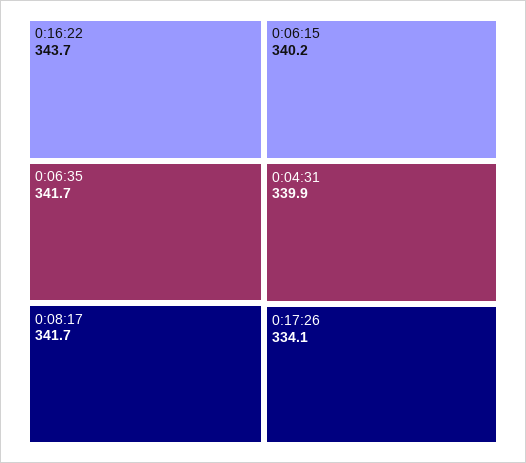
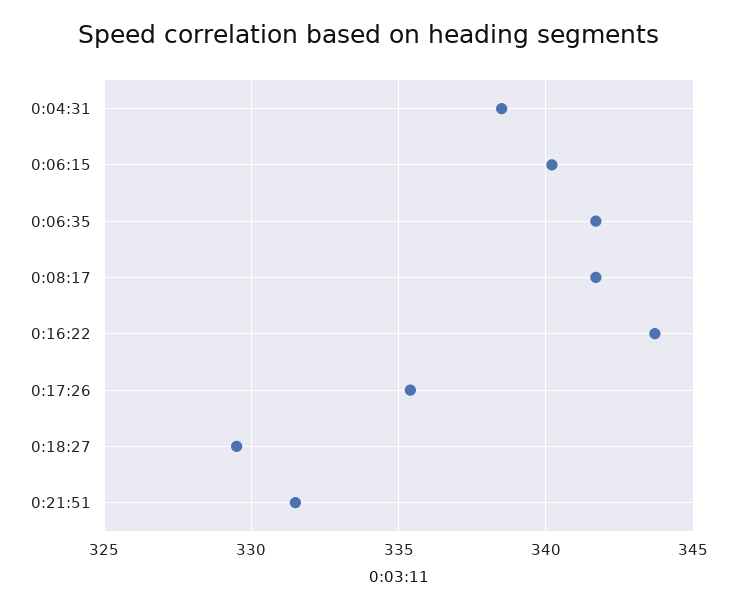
0:04:31: 339.9 -> 338.5
0:17:26: 334.1 -> 335.5
0:18:27: none -> 329.5
0:21:51: none -> 331.5

